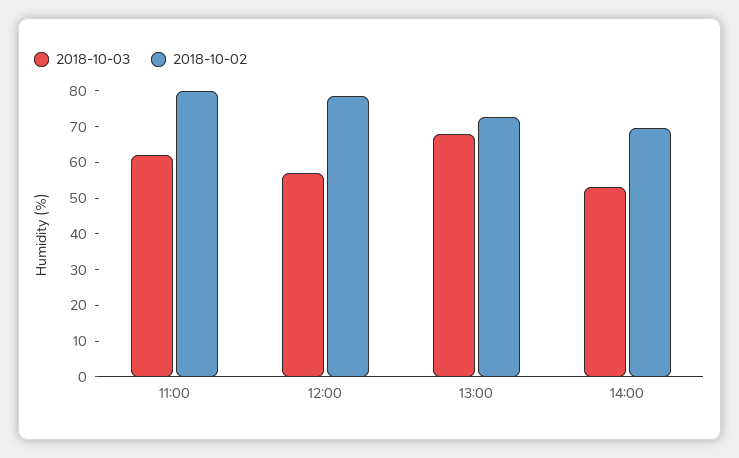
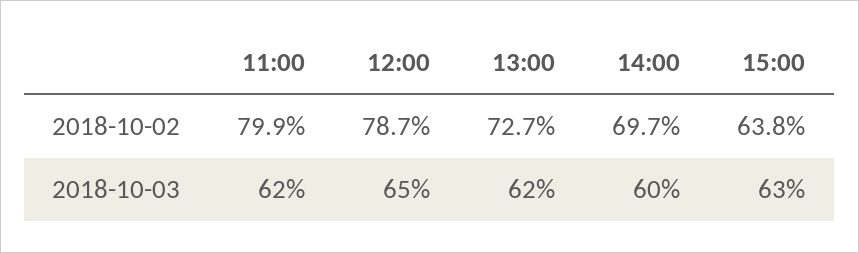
2018-10-03, 12:00: 57.5 -> 65
2018-10-03, 13:00: 67.5 -> 62
2018-10-03, 14:00: 52.5 -> 60
2018-10-02, 15:00: none -> 63.8
2018-10-03, 15:00: none -> 63

